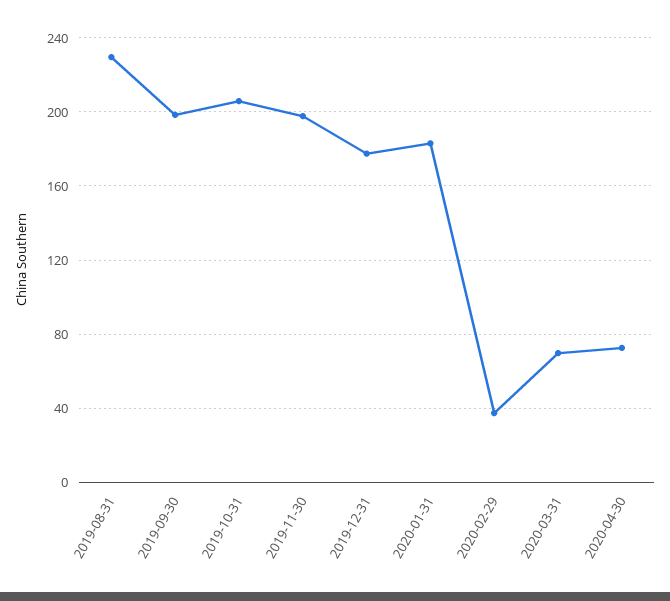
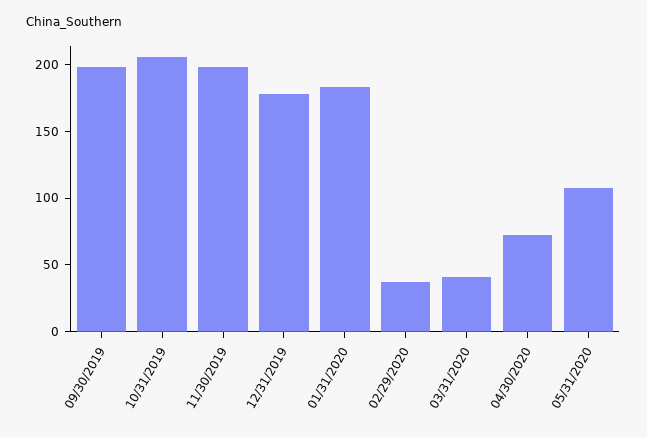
2019-08-31: 230 -> none
2020-03-31: 70 -> 40
05/31/2020: none -> 110

